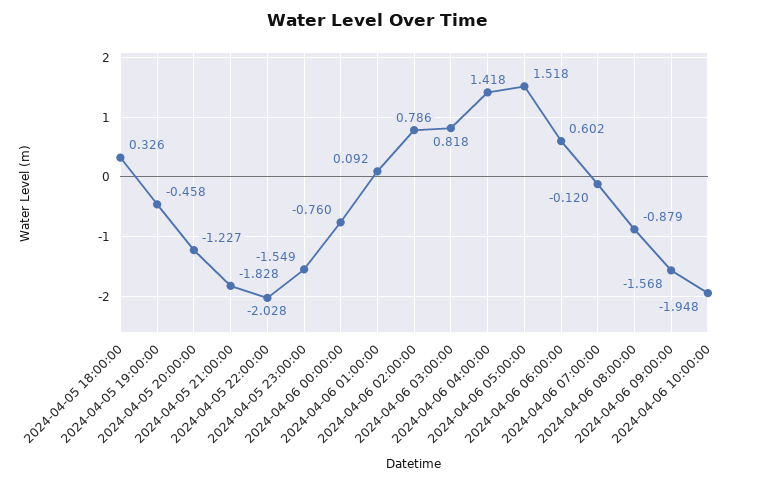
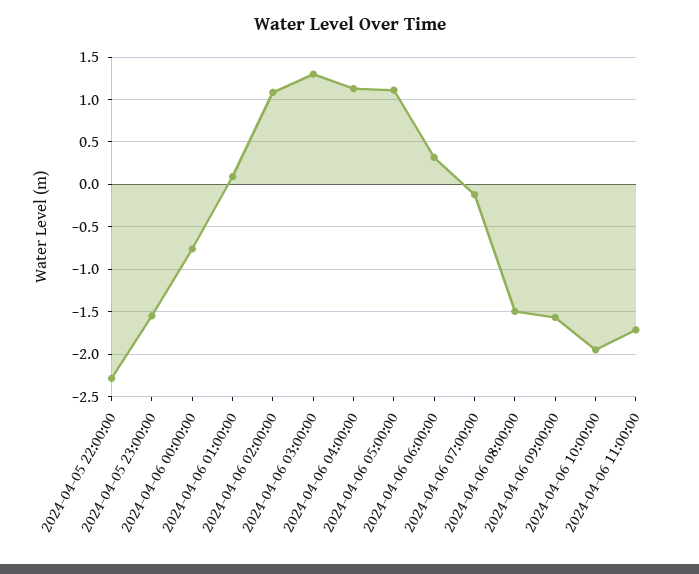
2024-04-05 18:00:00: 0.326 -> none
2024-04-05 19:00:00: -0.458 -> none
2024-04-05 20:00:00: -1.227 -> none
2024-04-05 21:00:00: -1.828 -> none
2024-04-05 22:00:00: -2.028 -> -2.3
2024-04-06 02:00:00: 0.786 -> 1.1
2024-04-06 03:00:00: 0.818 -> 1.3
2024-04-06 04:00:00: 1.418 -> 1.1
2024-04-06 05:00:00: 1.518 -> 1.1
2024-04-06 06:00:00: 0.602 -> 0.3
2024-04-06 08:00:00: -0.879 -> -1.5
2024-04-06 11:00:00: none -> -1.7

